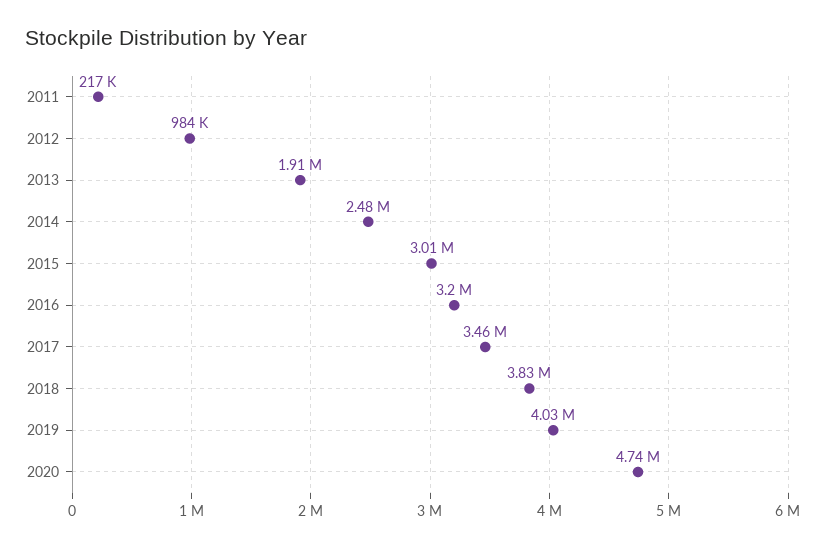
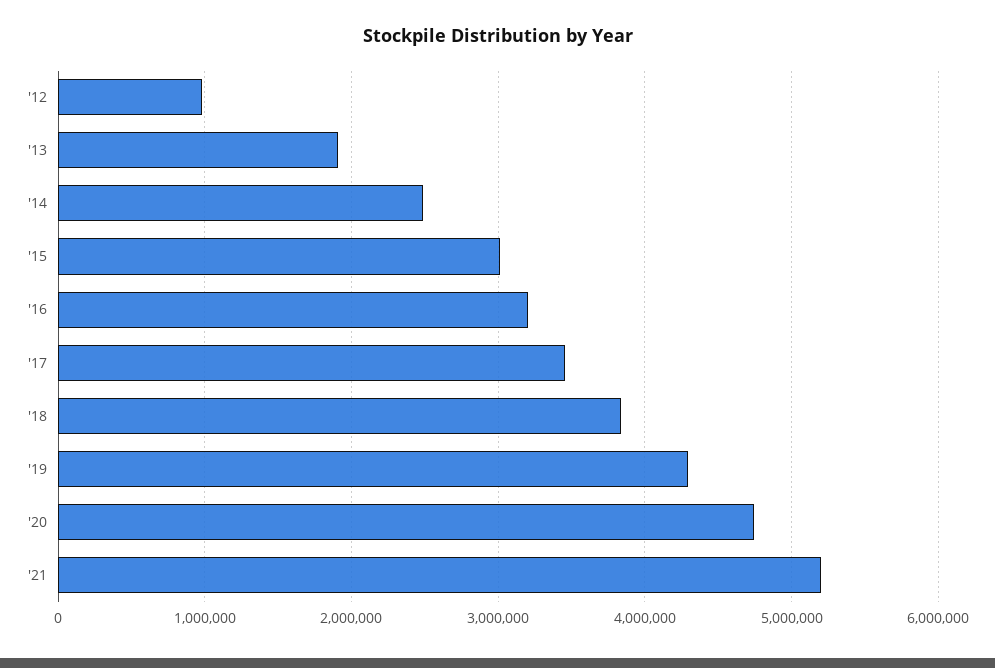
2011: 217000 -> none
2019: 4030000 -> 4300000
'21: none -> 5200000

